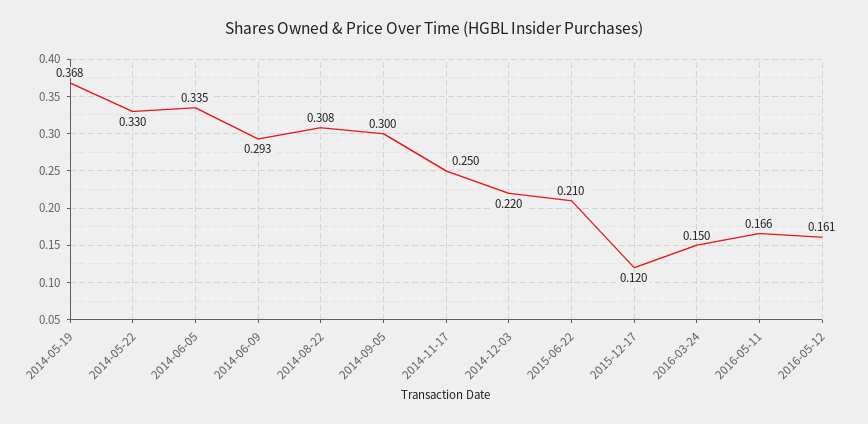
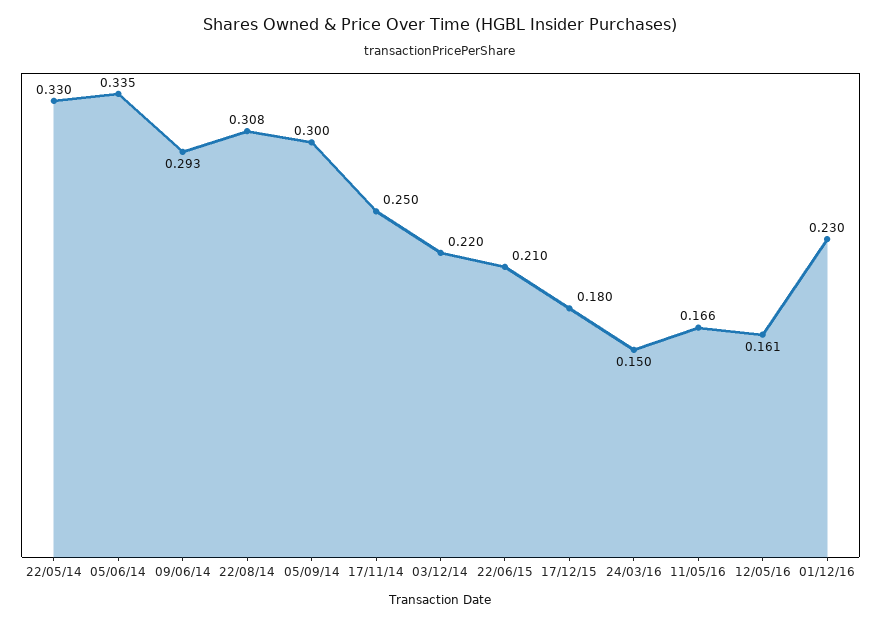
2014-05-19: 0.368 -> none
2015-12-17: 0.12 -> 0.18
01/12/16: none -> 0.23

